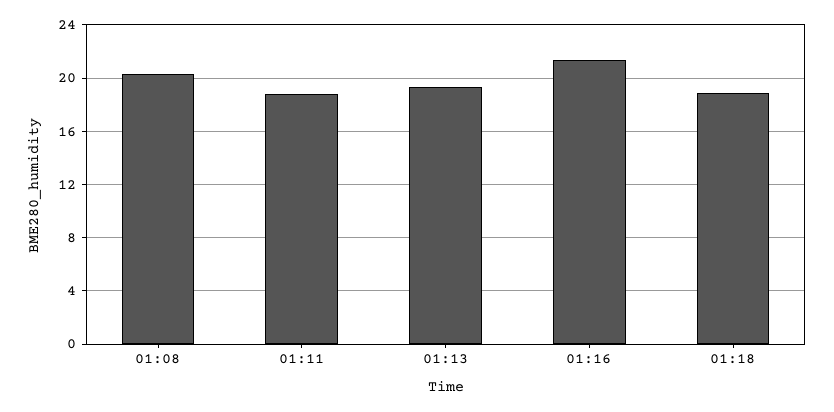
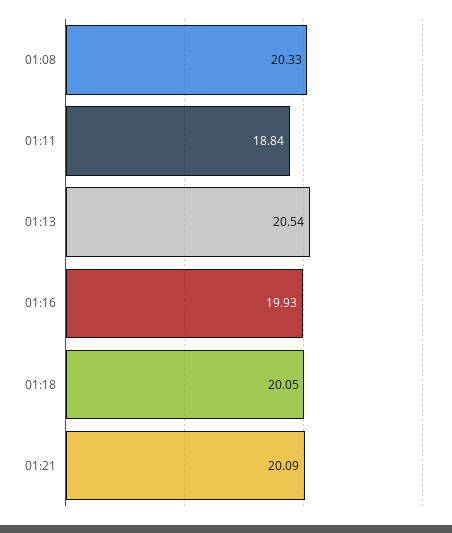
01:13: 19.5 -> 20.54
01:16: 21.5 -> 19.93
01:18: 19 -> 20.05
01:21: none -> 20.09

